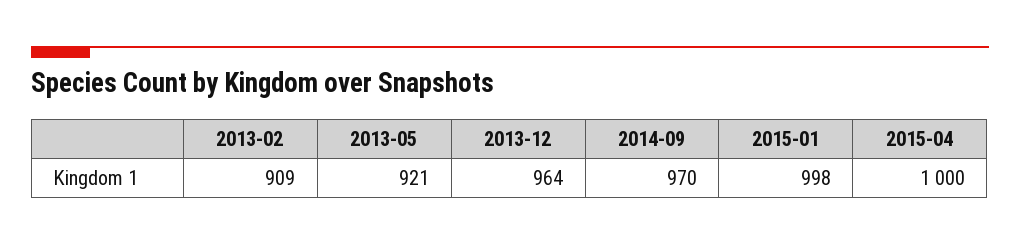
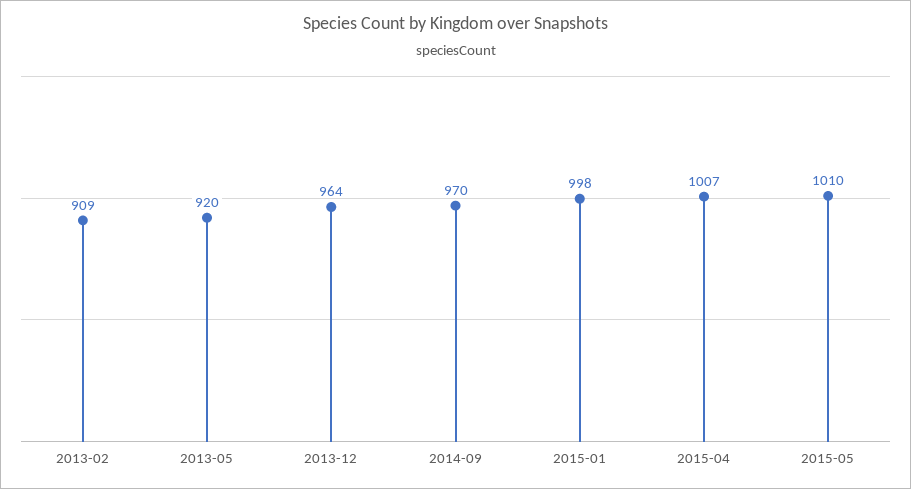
2013-05: 921 -> 920
2015-04: 1000 -> 1007
2015-05: none -> 1010

